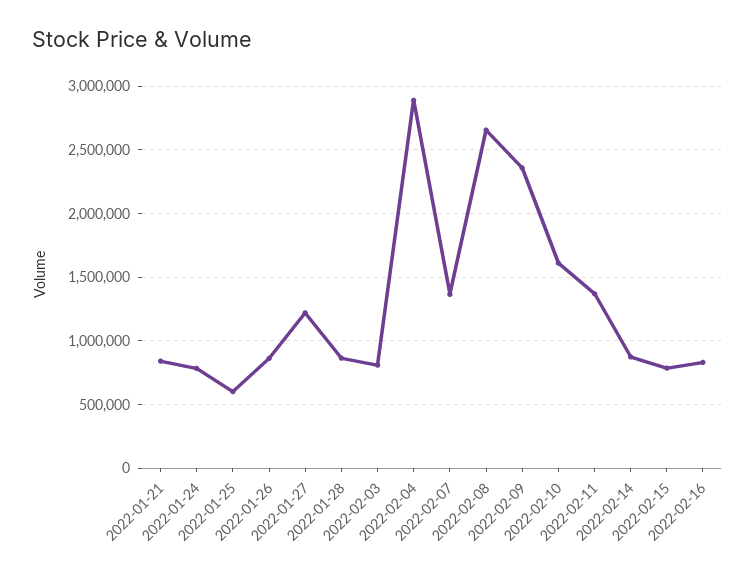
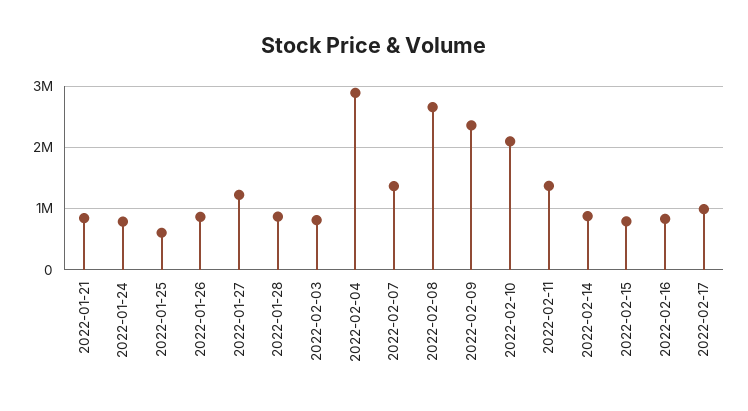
2022-02-10: 1600000 -> 2100000
2022-02-17: none -> 1000000

